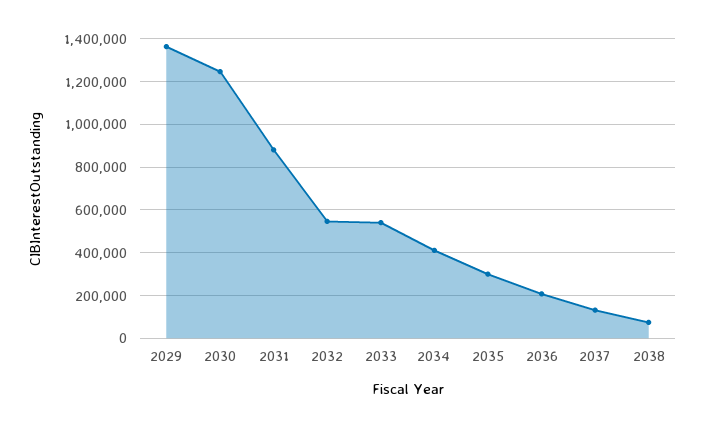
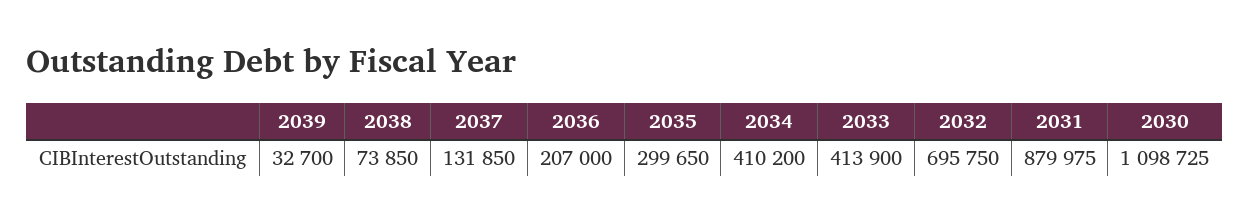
2029: 1350000 -> none
2030: 1250000 -> 1098725
2032: 550000 -> 695750
2033: 550000 -> 413900
2039: none -> 32700

